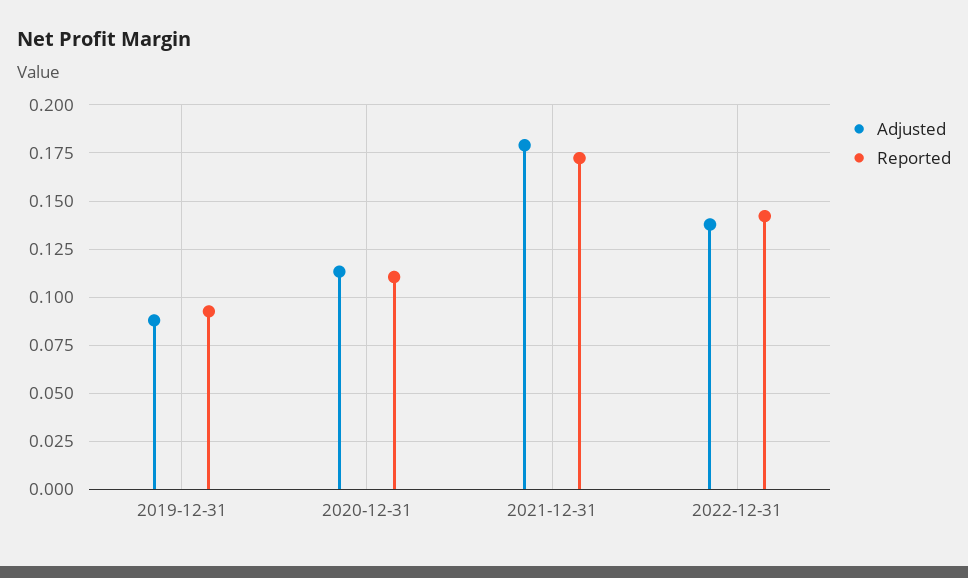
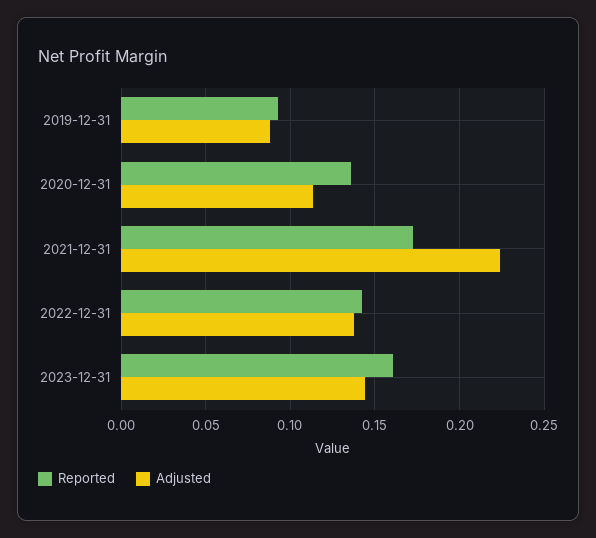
Reported, 2020-12-31: 0.11 -> 0.135
Adjusted, 2021-12-31: 0.18 -> 0.225
Reported, 2023-12-31: none -> 0.16
Adjusted, 2023-12-31: none -> 0.145

